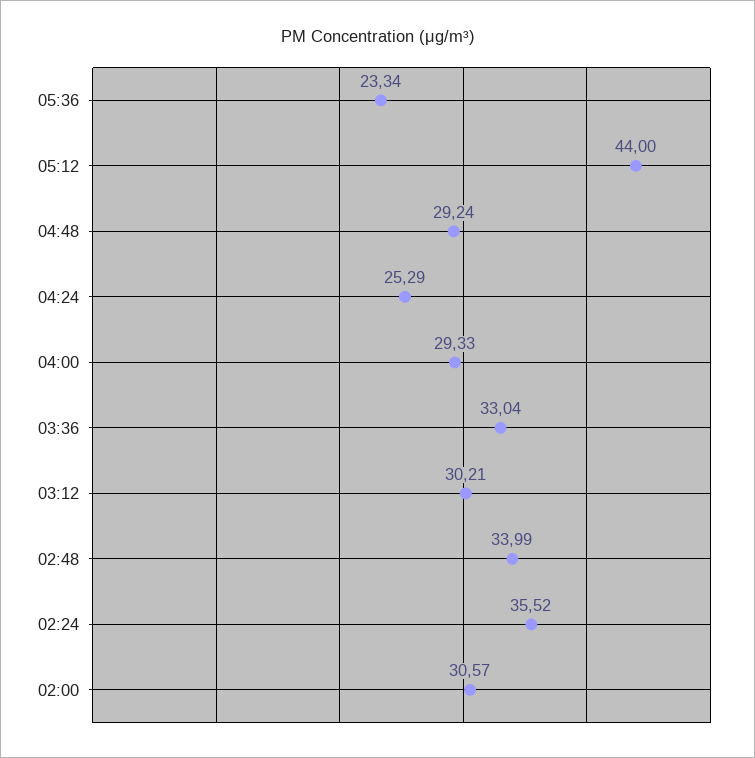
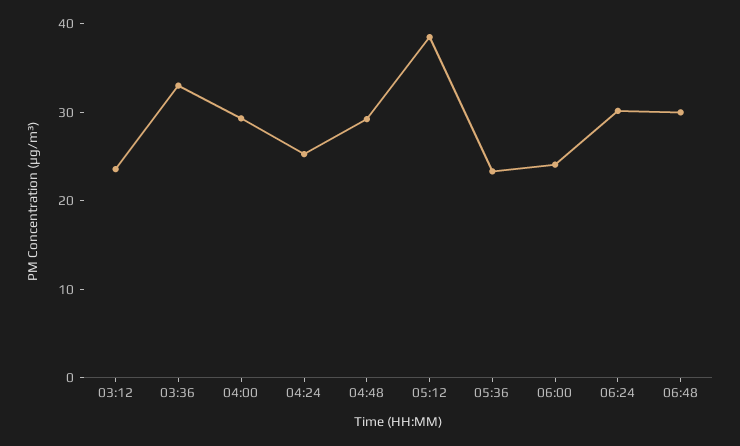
05:12: 44 -> 38
03:12: 30.21 -> 24
02:48: 33.99 -> none
02:24: 35.52 -> none
02:00: 30.57 -> none
06:00: none -> 24
06:24: none -> 30
06:48: none -> 30

